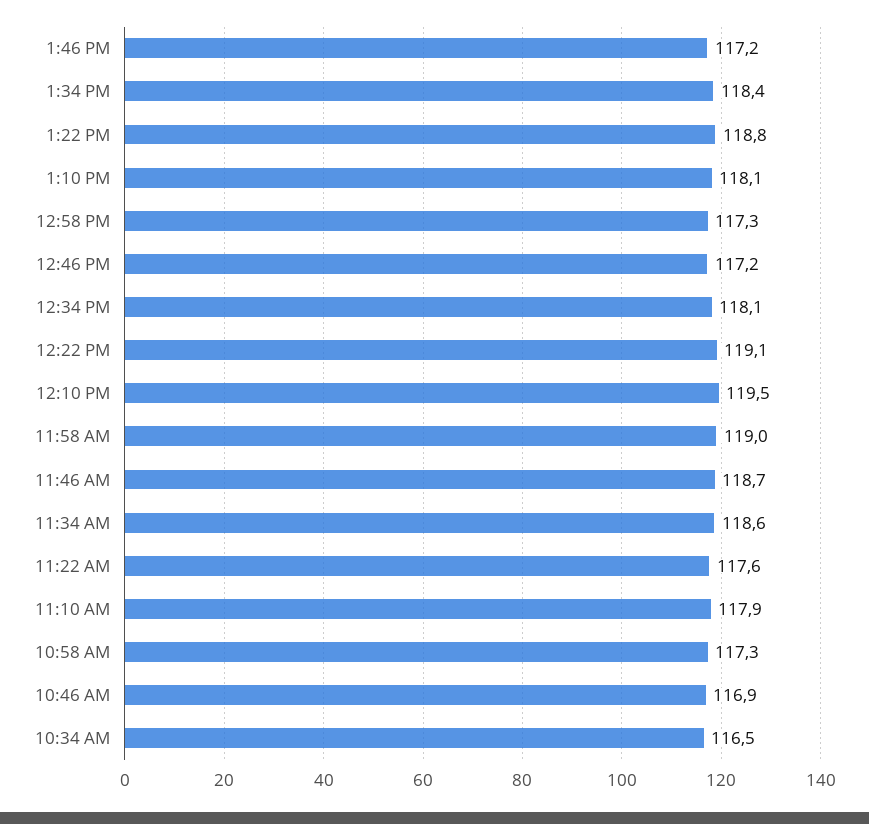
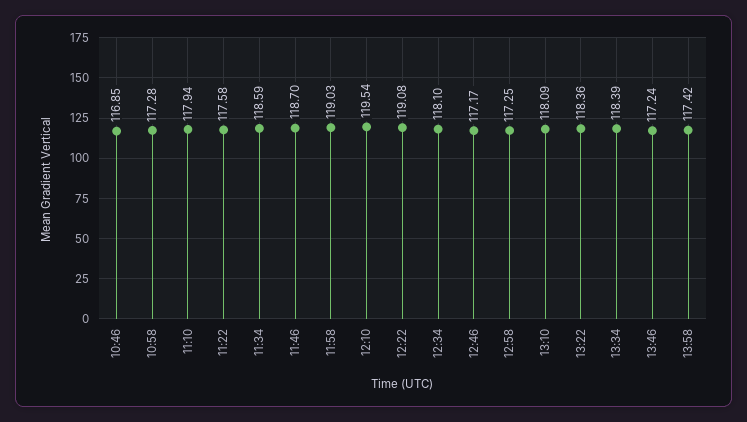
1:22 PM: 118.8 -> 118.36
10:34 AM: 116.5 -> none
13:58: none -> 117.42

